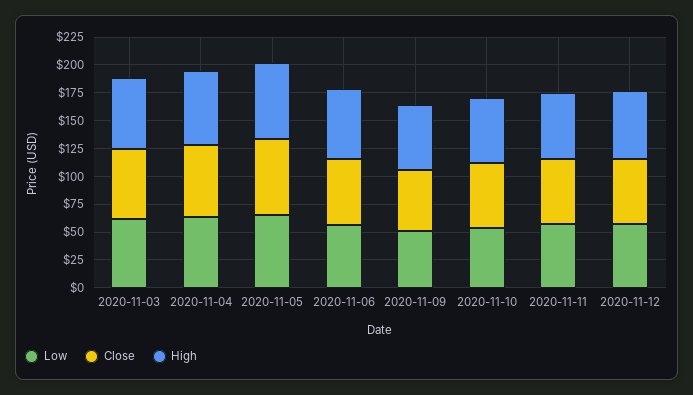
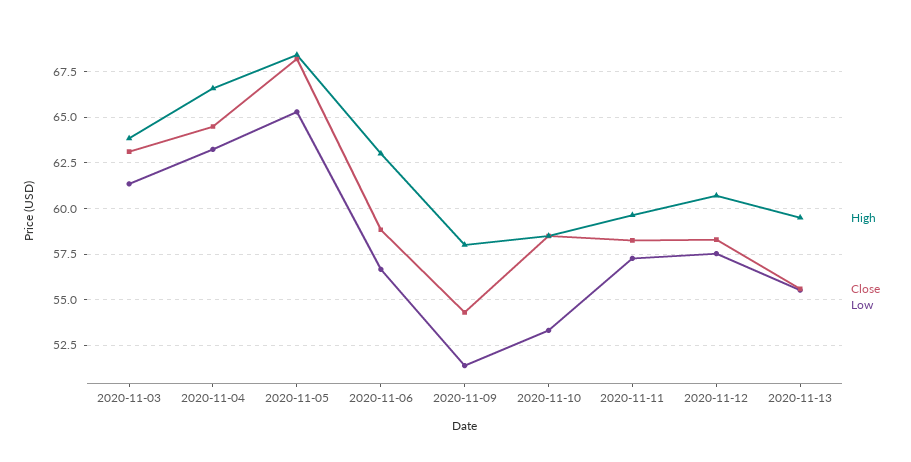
High, 2020-11-13: none -> 59.5
Close, 2020-11-13: none -> 55.5
Low, 2020-11-13: none -> 55.5

